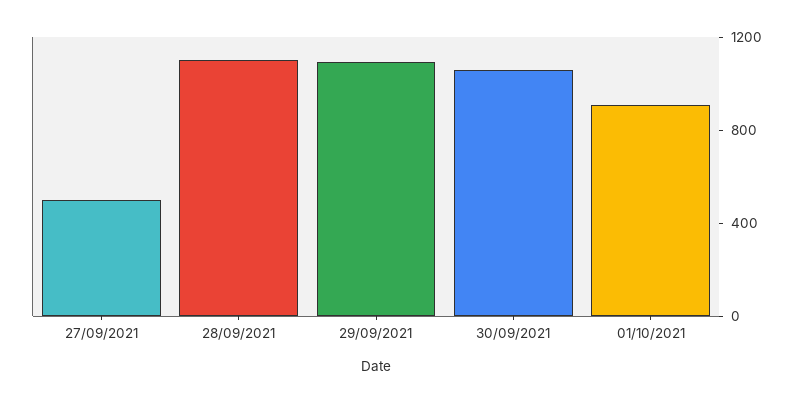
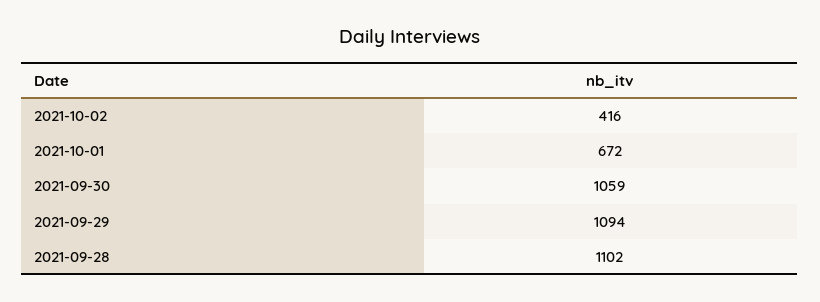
27/09/2021: 500 -> none
01/10/2021: 900 -> 672
2021-10-02: none -> 416

